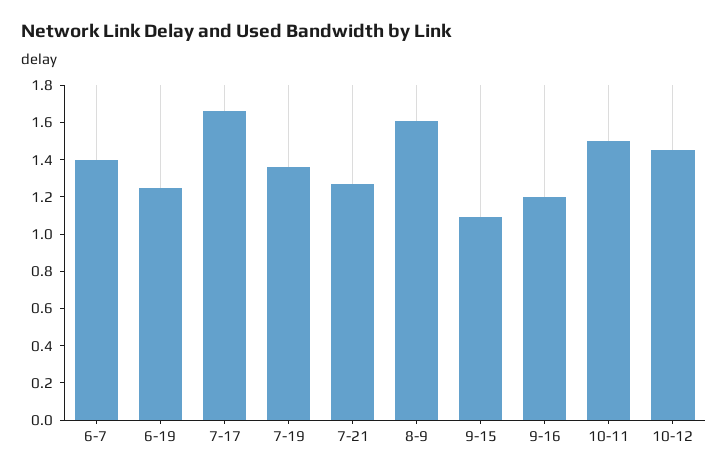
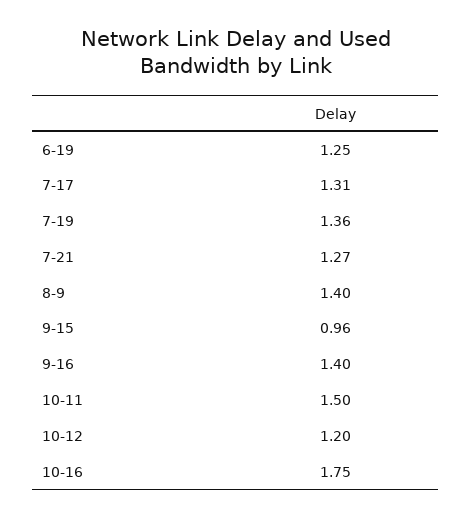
6-7: 1.4 -> none
7-17: 1.65 -> 1.31
8-9: 1.6 -> 1.4
9-15: 1.1 -> 0.96
9-16: 1.2 -> 1.4
10-12: 1.45 -> 1.2
10-16: none -> 1.75

